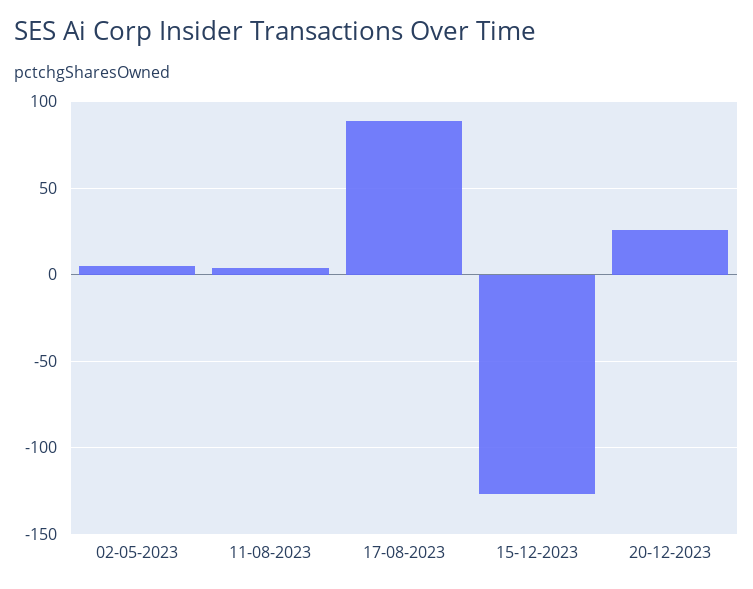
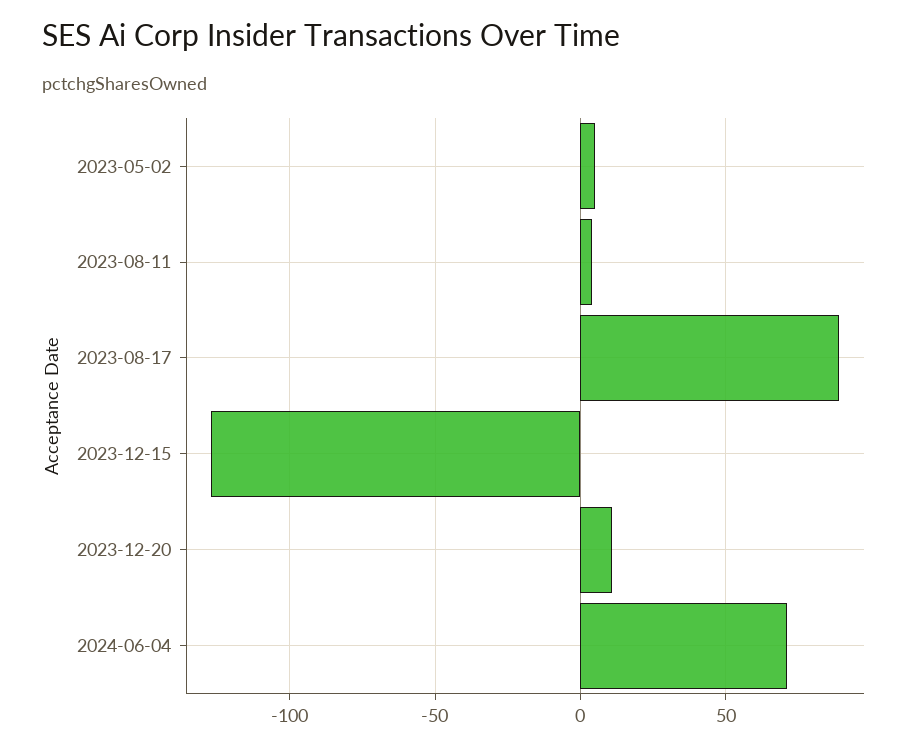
20-12-2023: 25 -> 10
2024-06-04: none -> 70

